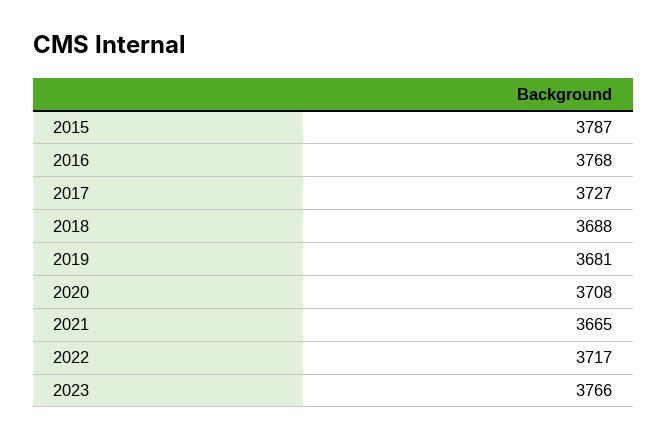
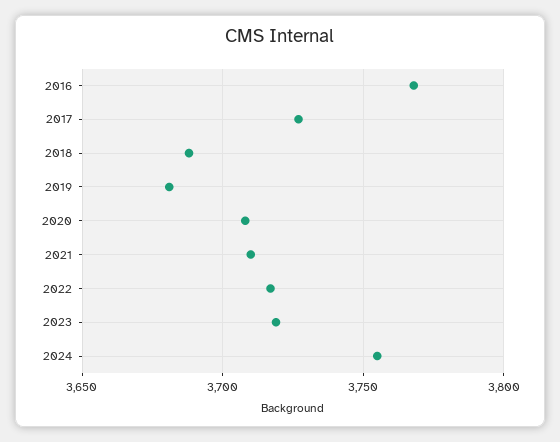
2015: 3787 -> none
2021: 3665 -> 3710
2023: 3766 -> 3720
2024: none -> 3755

